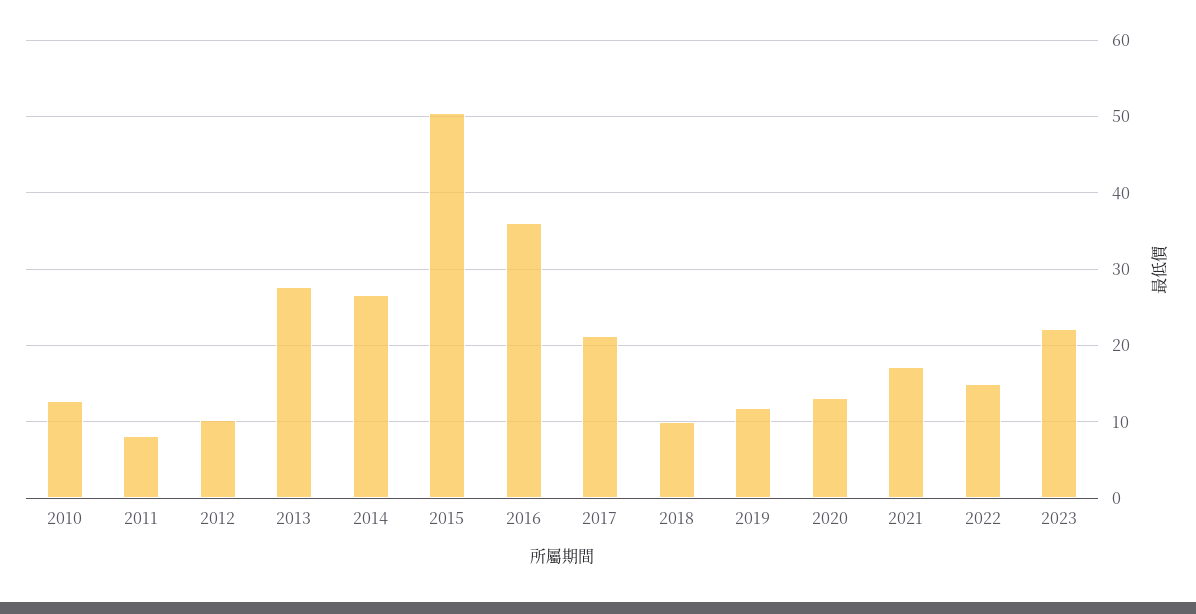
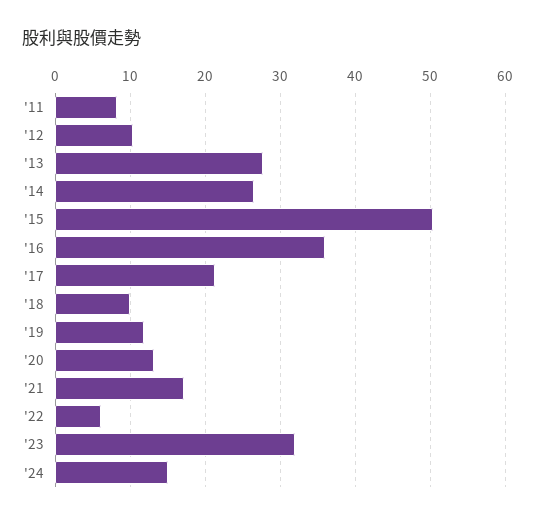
2010: 13 -> none
2022: 15 -> 6
2023: 22 -> 32
'24: none -> 15

